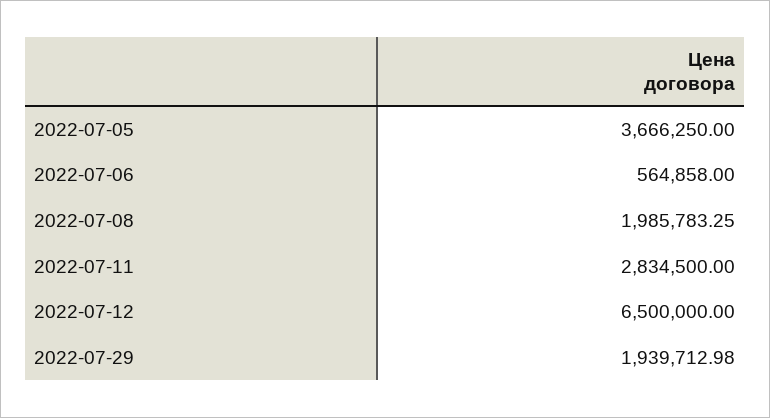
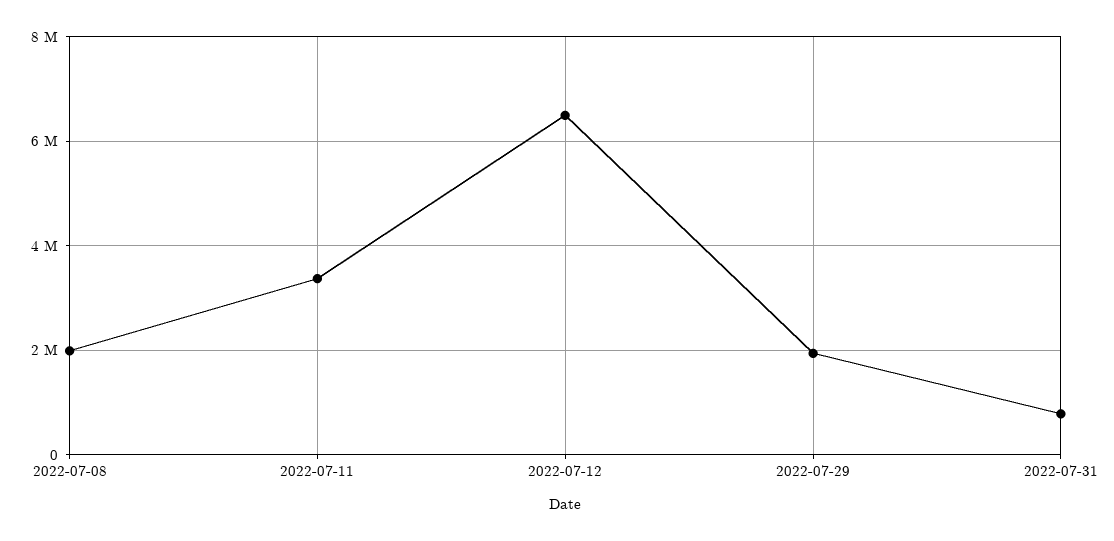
2022-07-05: 3666250 -> none
2022-07-06: 564858 -> none
2022-07-11: 2834500 -> 3400000
2022-07-31: none -> 800000

